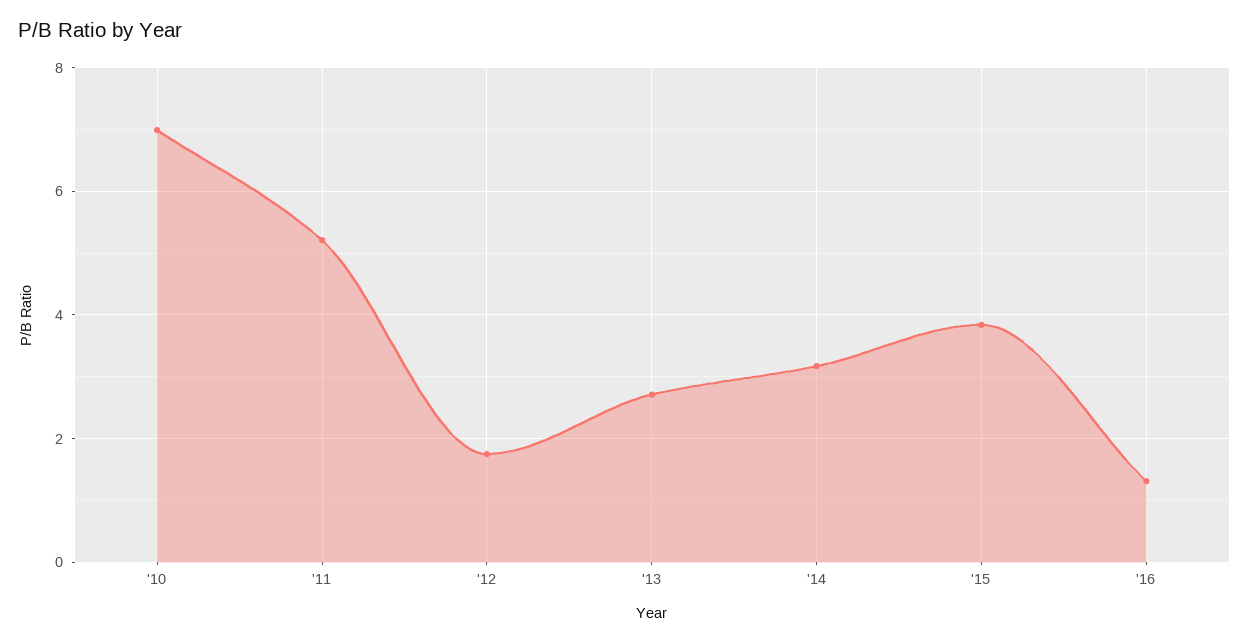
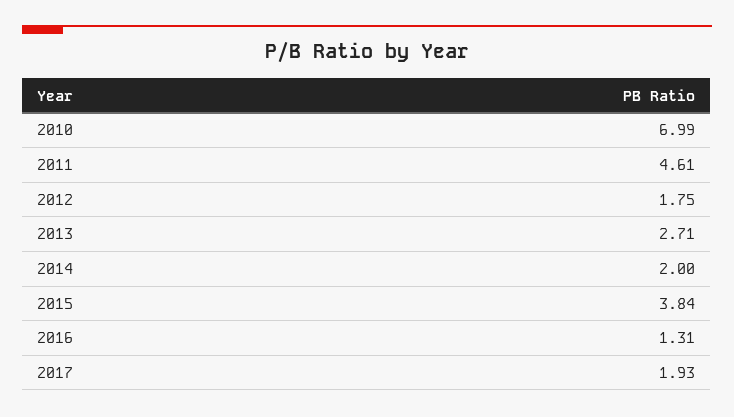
'11: 5.2 -> 4.61
'14: 3.2 -> 2
2017: none -> 1.93

